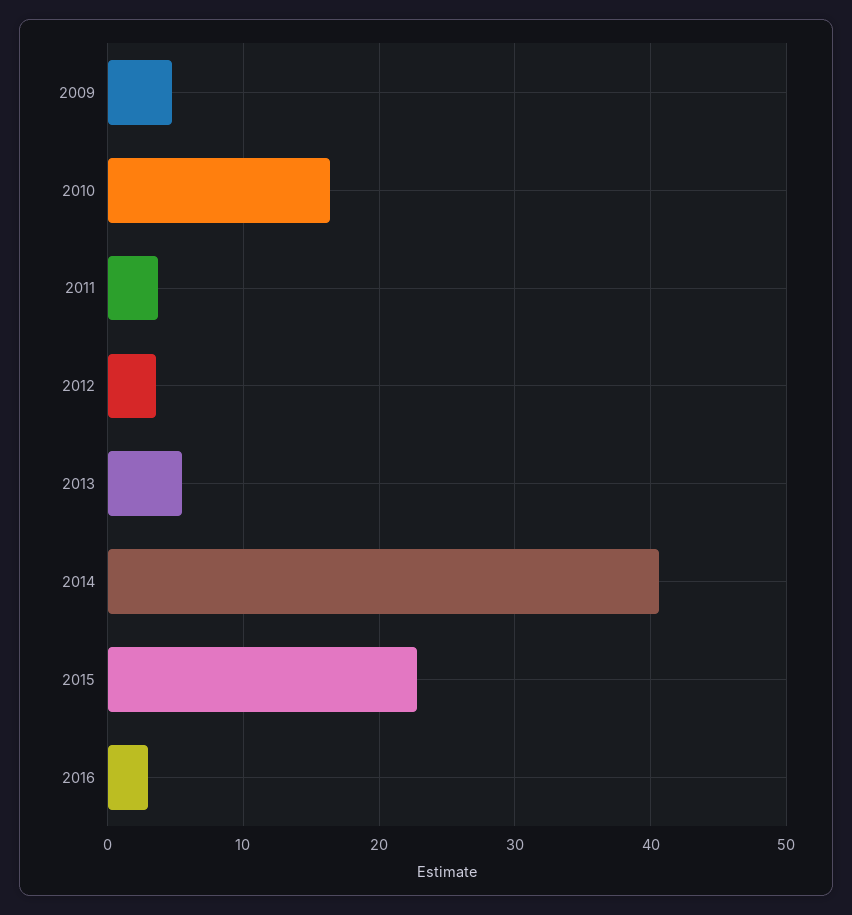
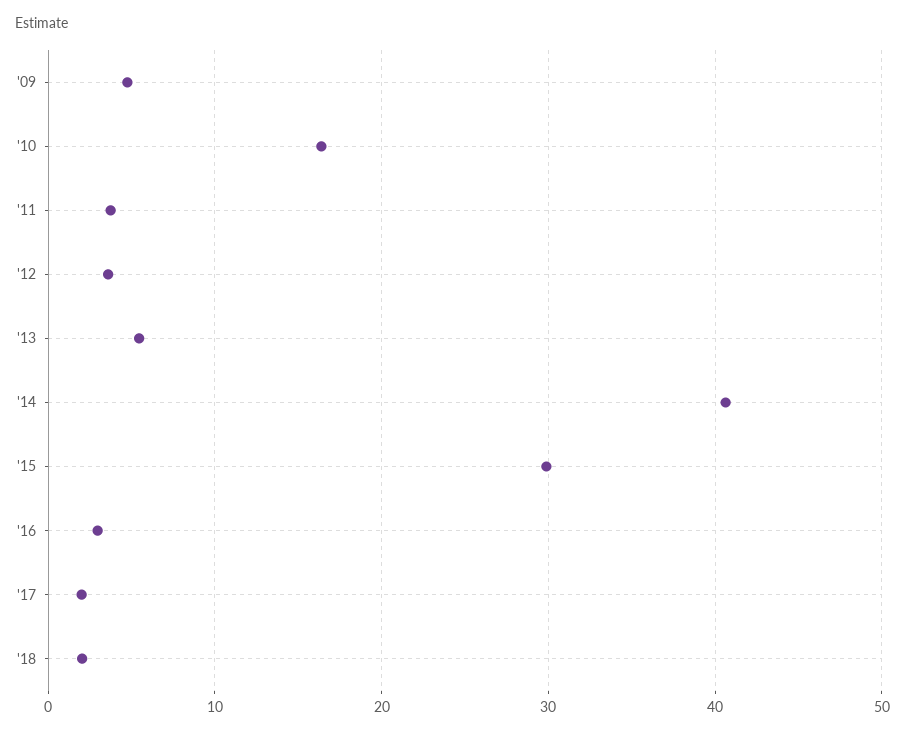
2015: 23 -> 30
'17: none -> 2
'18: none -> 2

